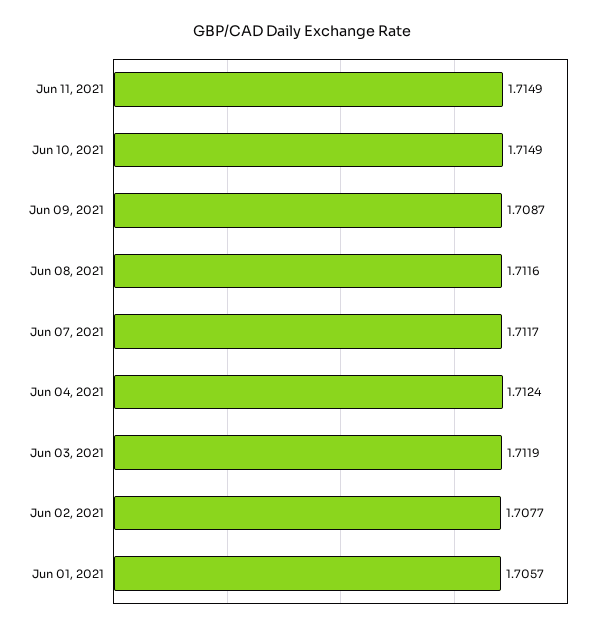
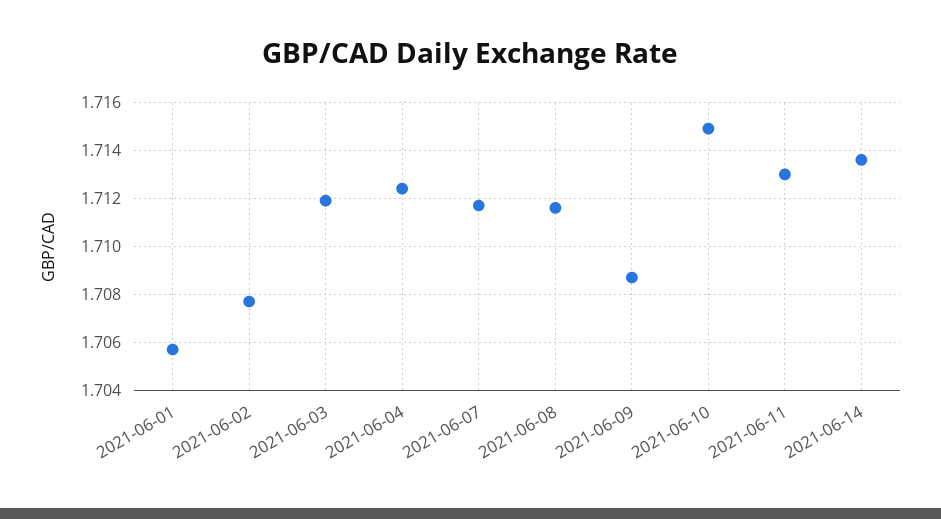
Jun 11, 2021: 1.7149 -> 1.713
2021-06-14: none -> 1.7135

